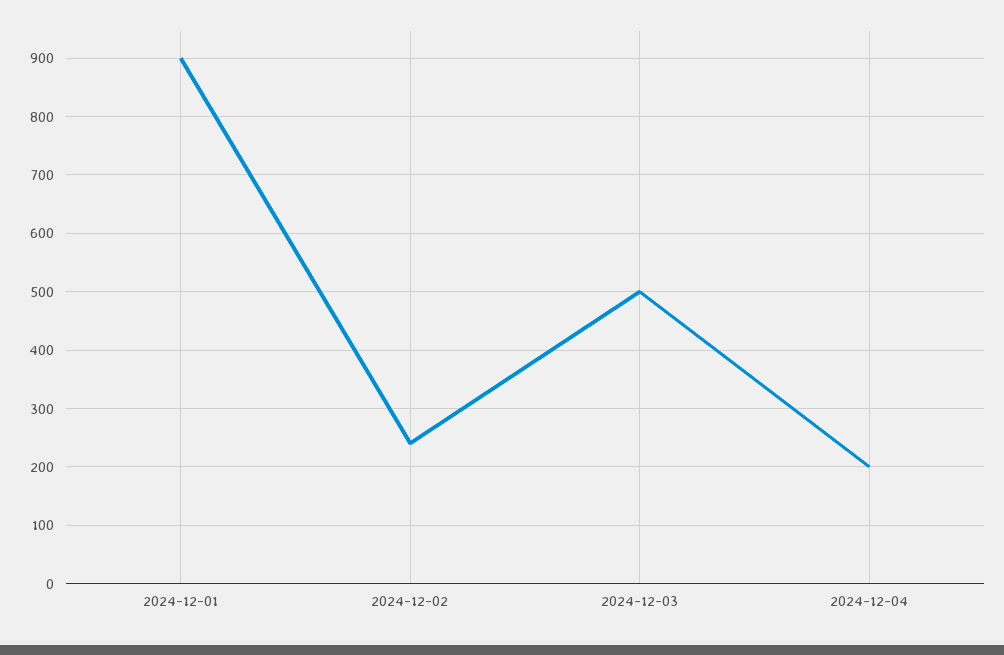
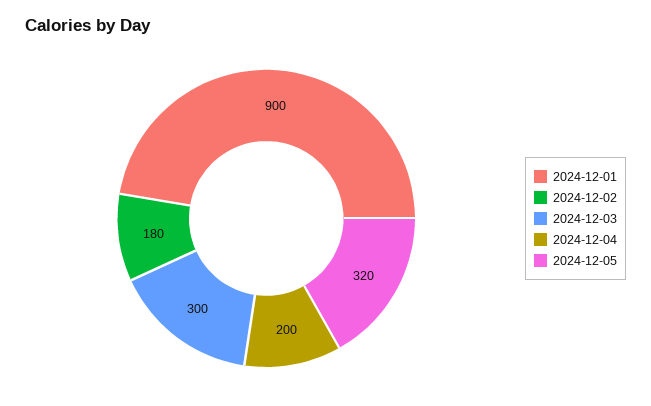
2024-12-02: 240 -> 180
2024-12-03: 500 -> 300
2024-12-05: none -> 320

